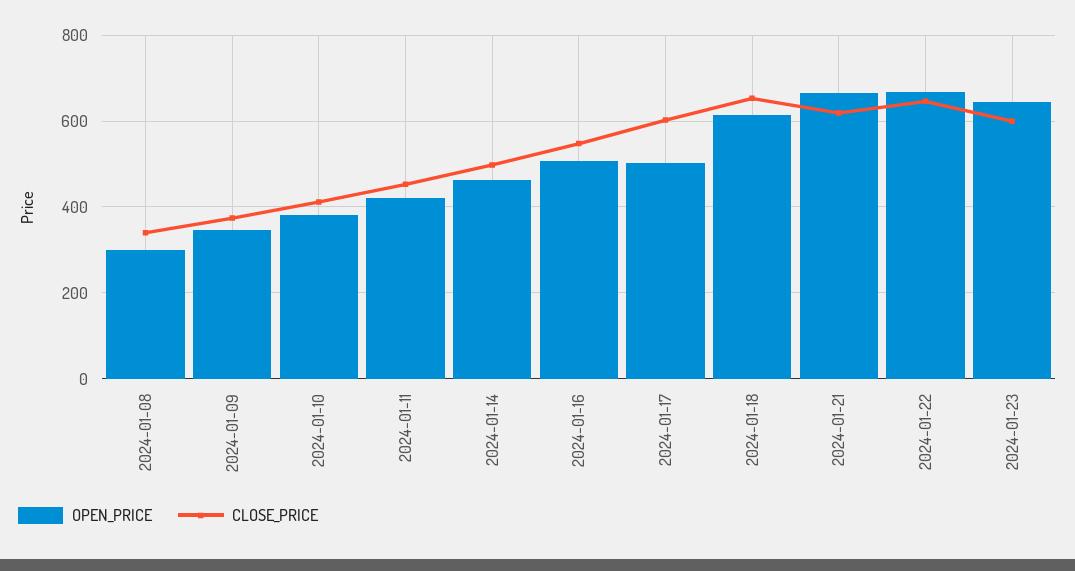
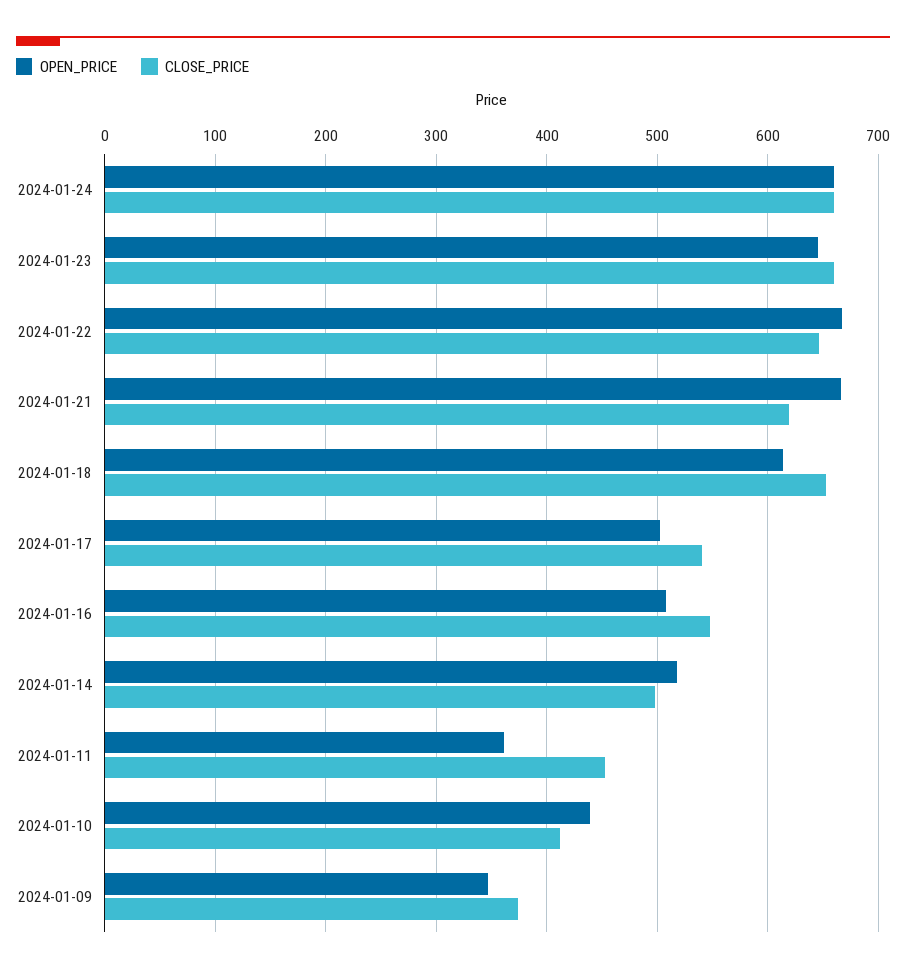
OPEN_PRICE, 2024-01-08: 300 -> none
CLOSE_PRICE, 2024-01-08: 340 -> none
OPEN_PRICE, 2024-01-10: 380 -> 440
OPEN_PRICE, 2024-01-11: 420 -> 360
OPEN_PRICE, 2024-01-14: 460 -> 520
CLOSE_PRICE, 2024-01-17: 600 -> 540
CLOSE_PRICE, 2024-01-23: 600 -> 660
OPEN_PRICE, 2024-01-24: none -> 660
CLOSE_PRICE, 2024-01-24: none -> 660

